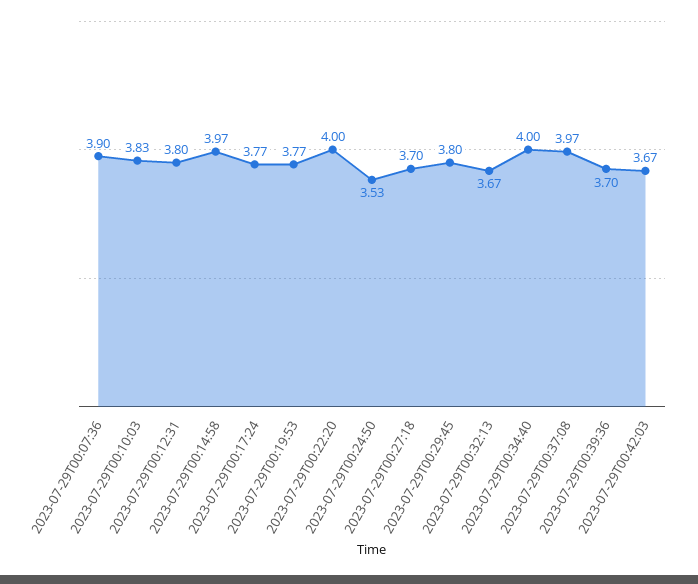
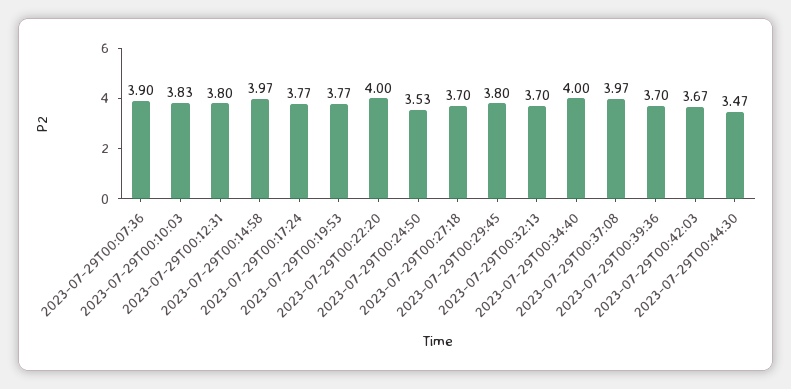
2023-07-29T00:32:13: 3.67 -> 3.7
2023-07-29T00:44:30: none -> 3.47

